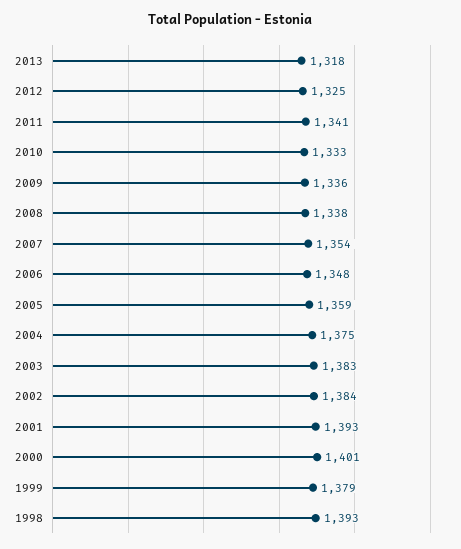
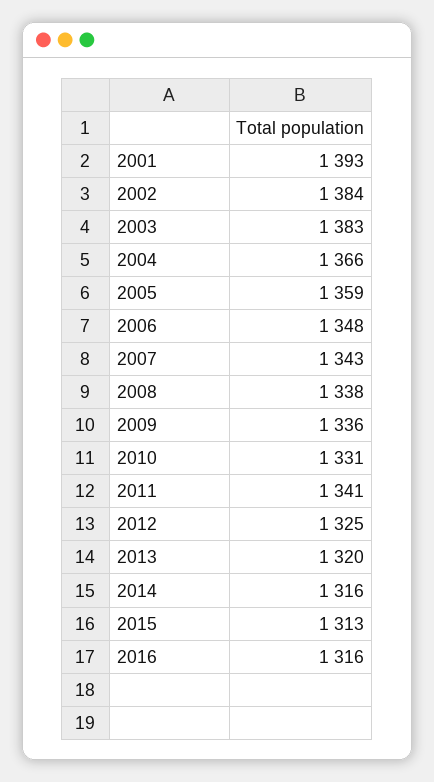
2013: 1318 -> 1320
2010: 1333 -> 1331
2007: 1354 -> 1343
2004: 1375 -> 1366
2000: 1401 -> none
1999: 1379 -> none
1998: 1393 -> none
2014: none -> 1316
2015: none -> 1313
2016: none -> 1316

